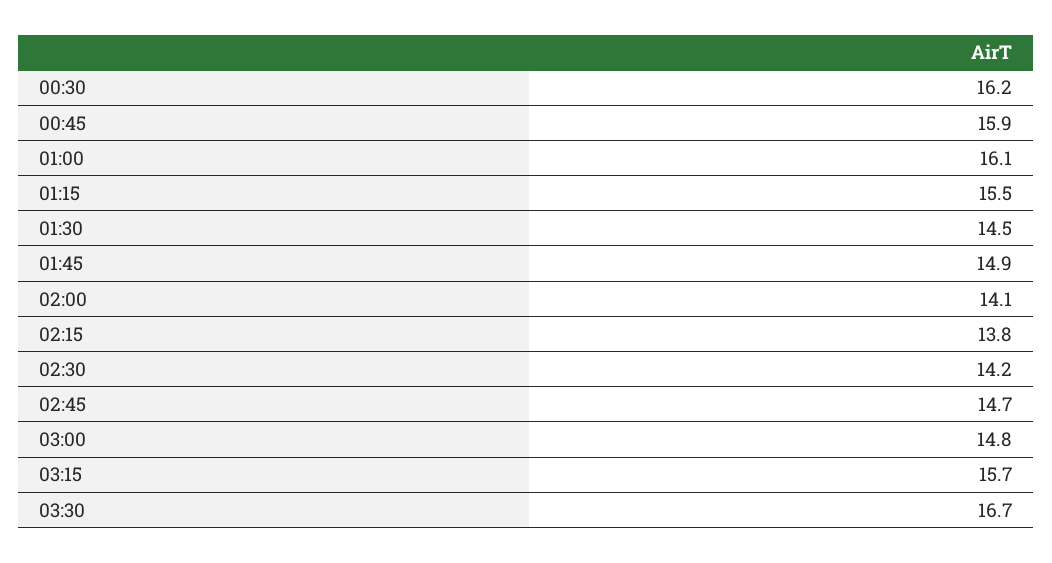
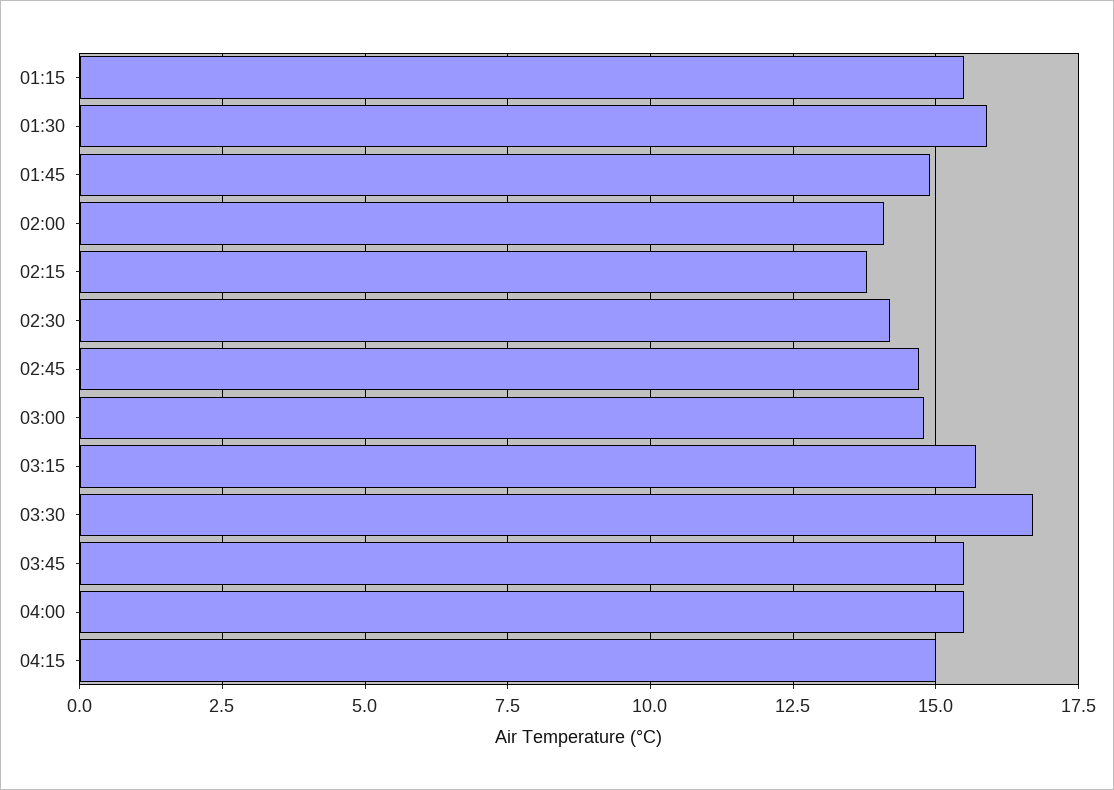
00:30: 16.2 -> none
00:45: 15.9 -> none
01:00: 16.1 -> none
01:30: 14.5 -> 16
03:45: none -> 15.5
04:00: none -> 15.5
04:15: none -> 15

